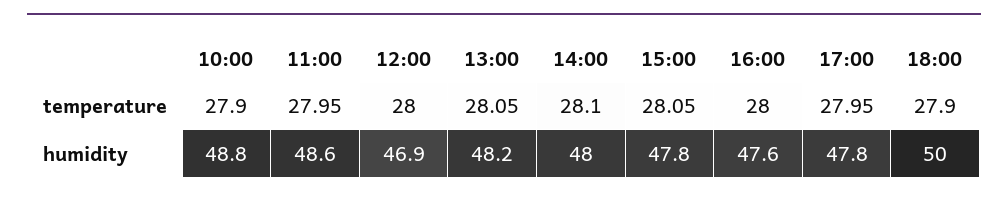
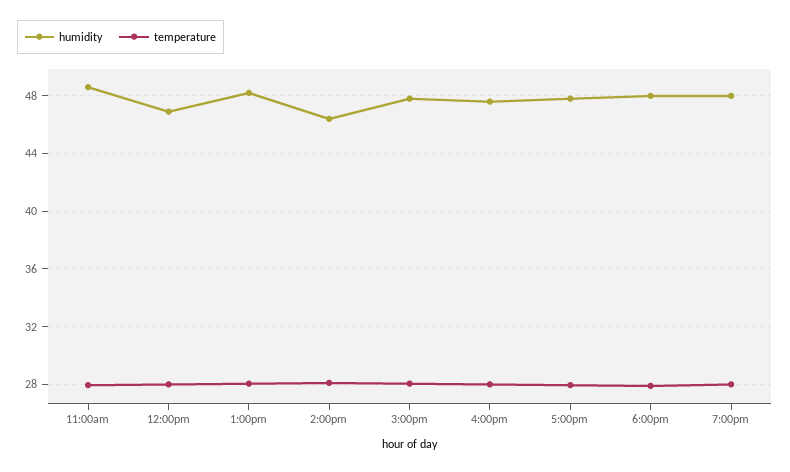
temperature, 10:00: 27.9 -> none
humidity, 10:00: 48.8 -> none
humidity, 14:00: 48 -> 46.5
humidity, 18:00: 50 -> 48
humidity, 7:00pm: none -> 48
temperature, 7:00pm: none -> 28

